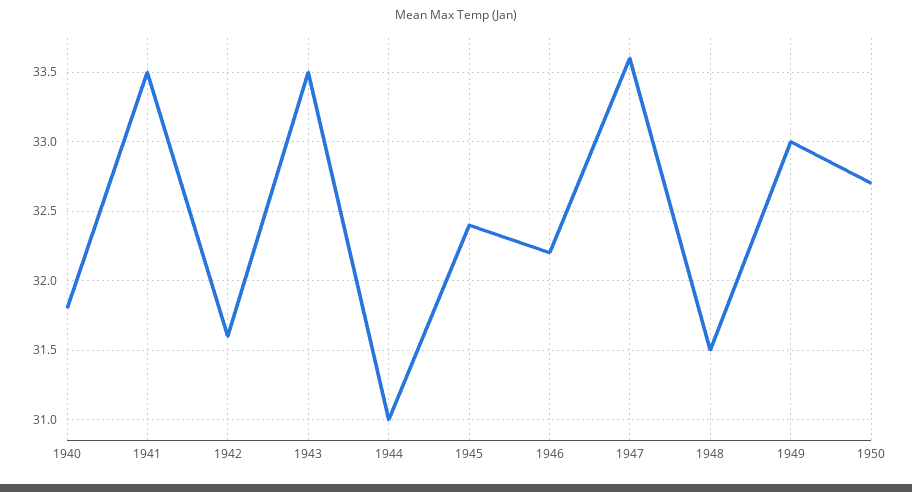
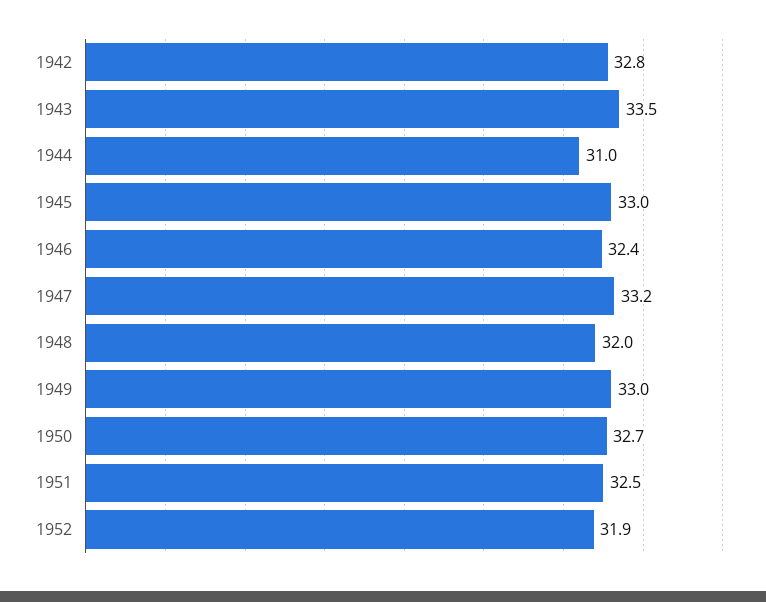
1940: 31.8 -> none
1941: 33.5 -> none
1942: 31.6 -> 32.8
1945: 32.4 -> 33
1946: 32.2 -> 32.4
1947: 33.6 -> 33.2
1948: 31.5 -> 32
1951: none -> 32.5
1952: none -> 31.9

